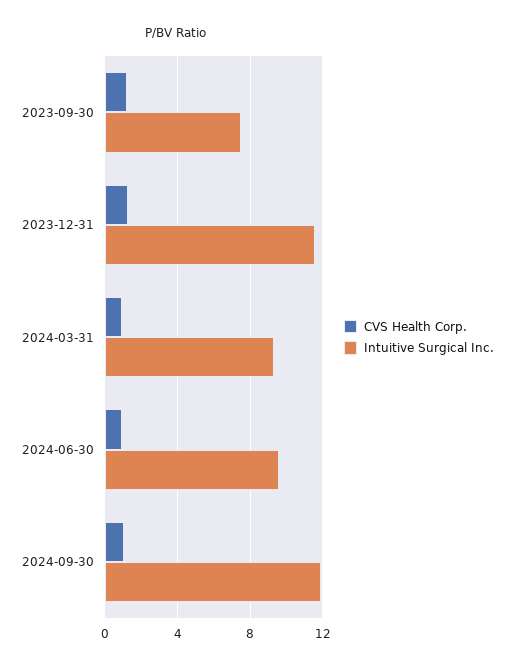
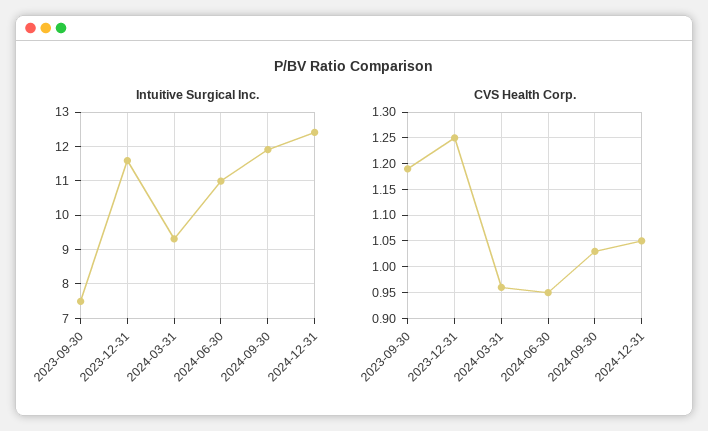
Intuitive Surgical Inc., 2024-06-30: 9.5 -> 11
Intuitive Surgical Inc., 2024-12-31: none -> 12.4
CVS Health Corp., 2024-12-31: none -> 1.05

